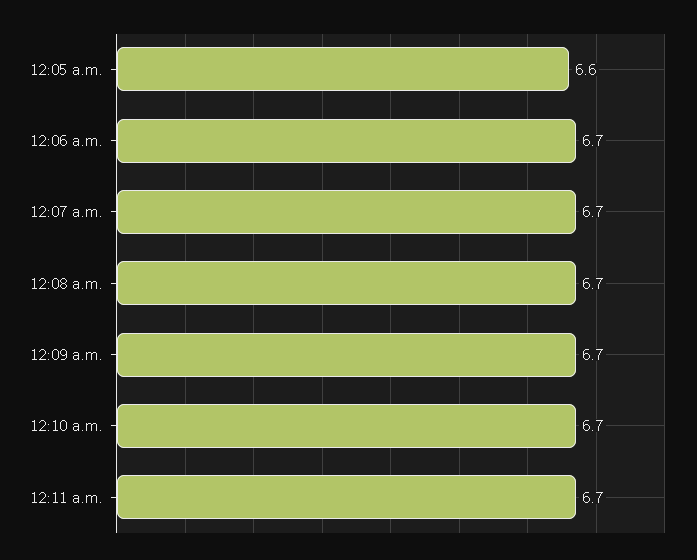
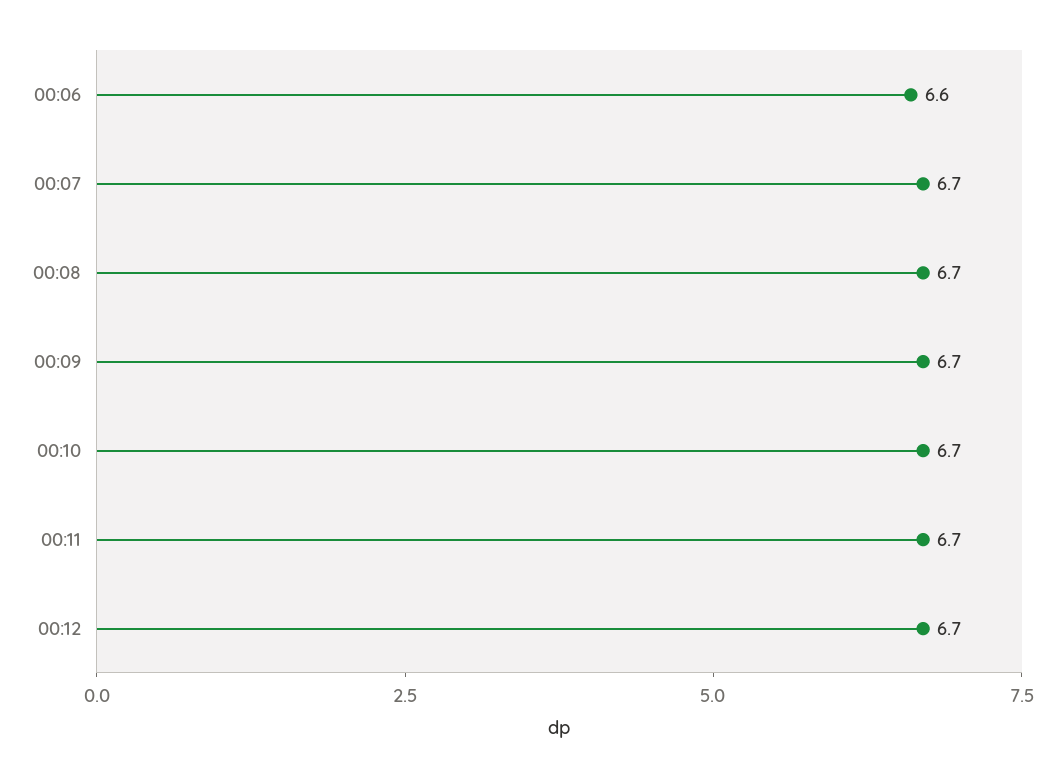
12:05 a.m.: 6.6 -> none
12:06 a.m.: 6.7 -> 6.6
00:12: none -> 6.7

